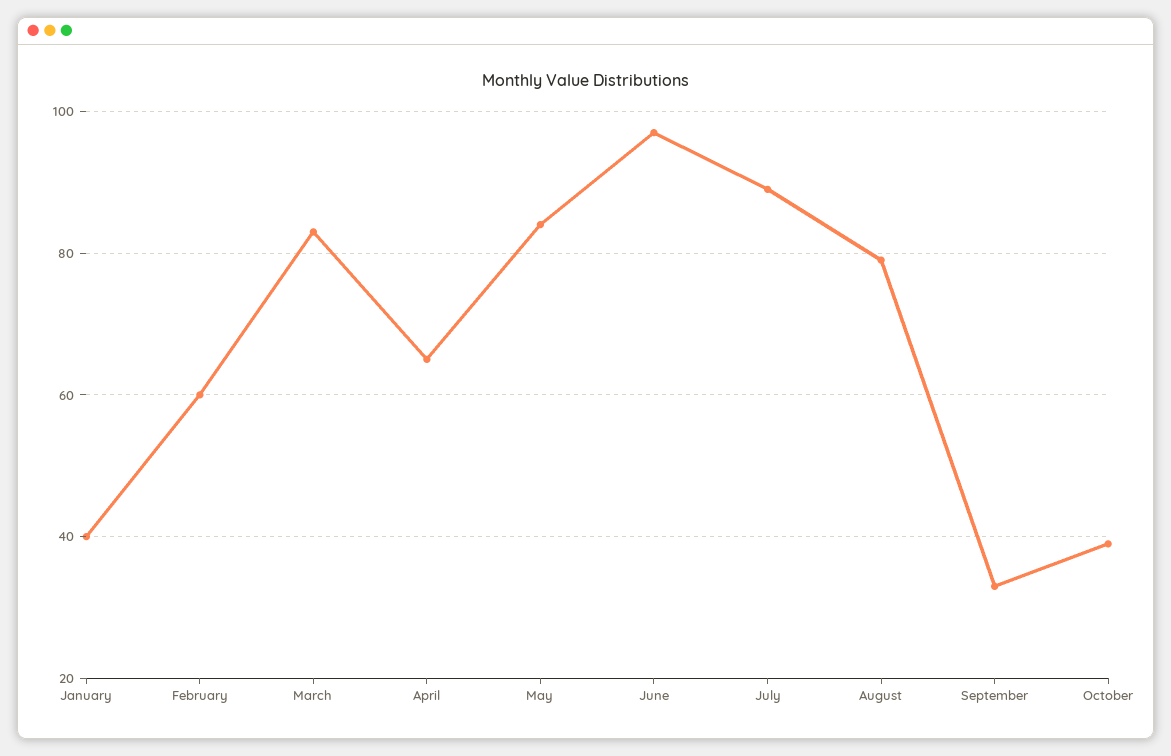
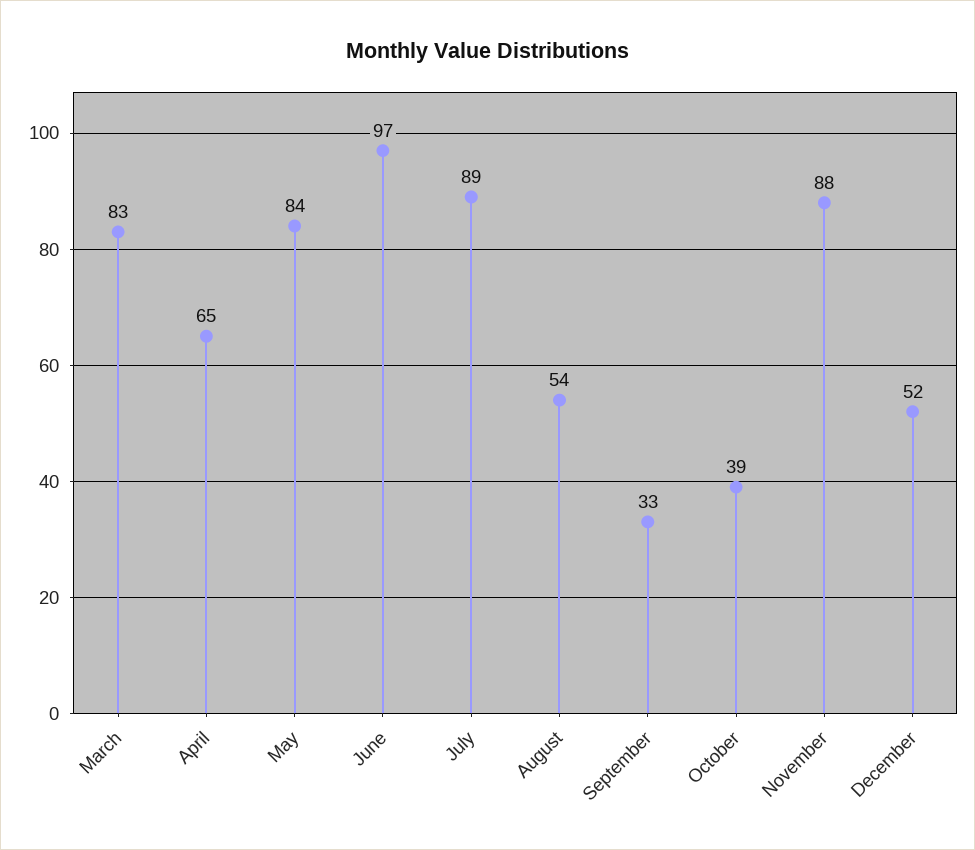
January: 40 -> none
February: 60 -> none
August: 80 -> 54
November: none -> 88
December: none -> 52

